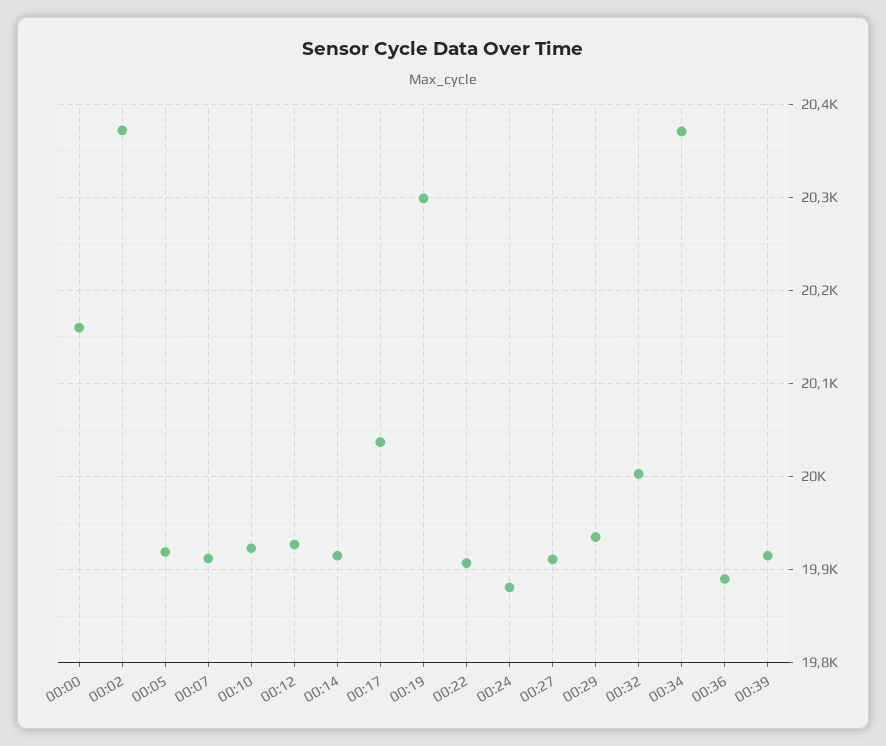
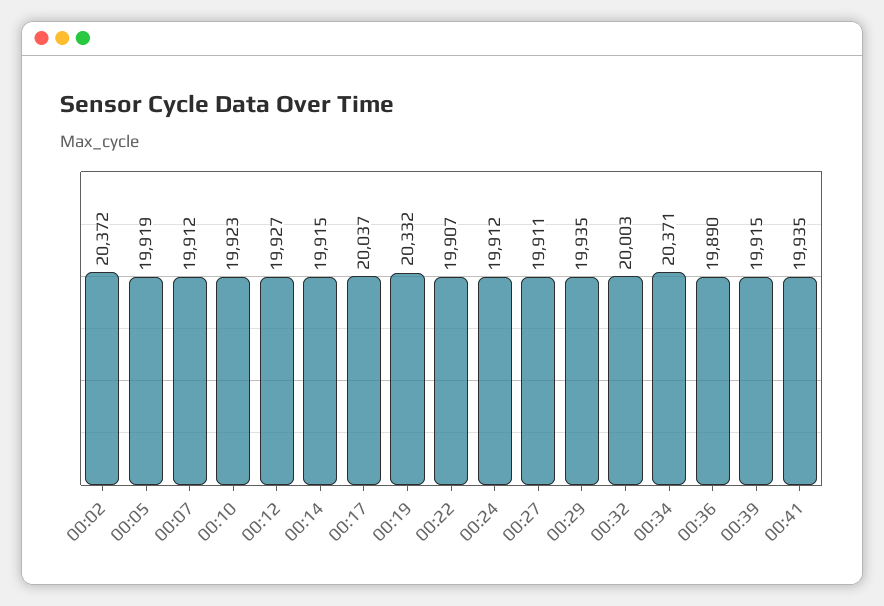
00:00: 20160 -> none
00:19: 20300 -> 20332
00:24: 19880 -> 19912
00:41: none -> 19935

